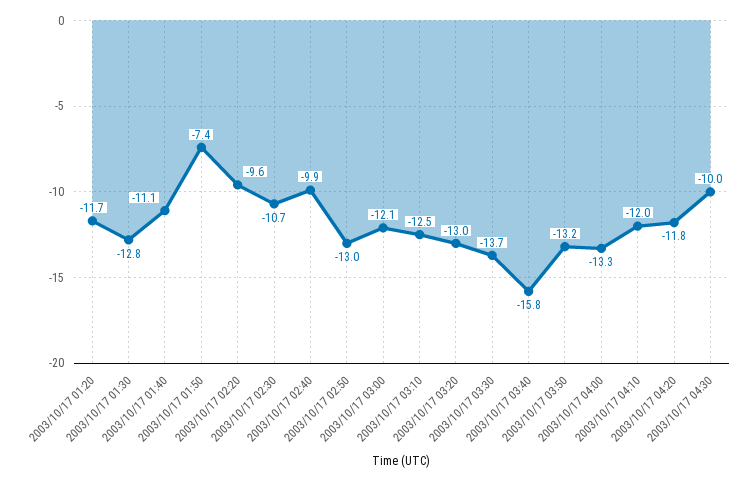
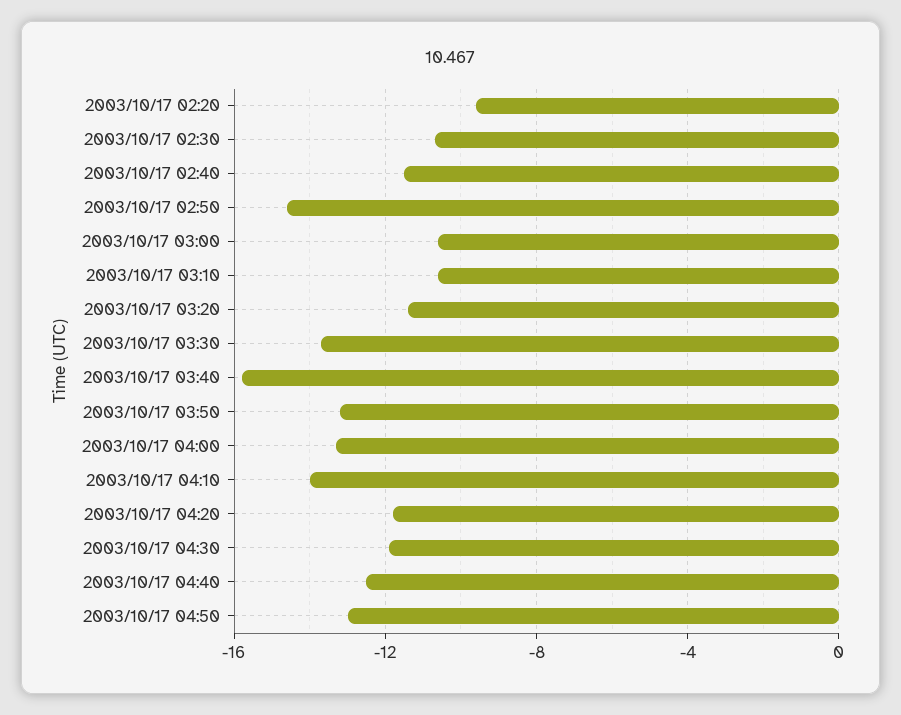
2003/10/17 01:20: -11.7 -> none
2003/10/17 01:30: -12.8 -> none
2003/10/17 01:40: -11.1 -> none
2003/10/17 01:50: -7.4 -> none
2003/10/17 02:40: -9.9 -> -11.5
2003/10/17 02:50: -13 -> -14.5
2003/10/17 03:00: -12.1 -> -10.5
2003/10/17 03:10: -12.5 -> -10.5
2003/10/17 03:20: -13 -> -11.5
2003/10/17 04:10: -12 -> -14
2003/10/17 04:30: -10 -> -12
2003/10/17 04:40: none -> -12.5
2003/10/17 04:50: none -> -13

